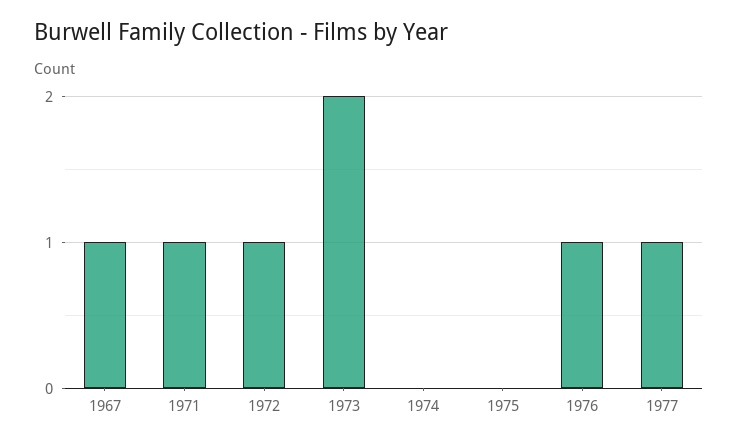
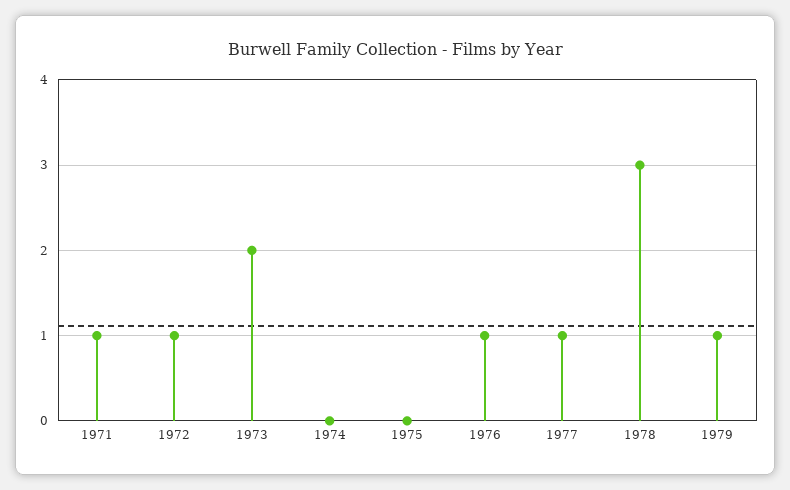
1967: 1 -> none
1978: none -> 3
1979: none -> 1

